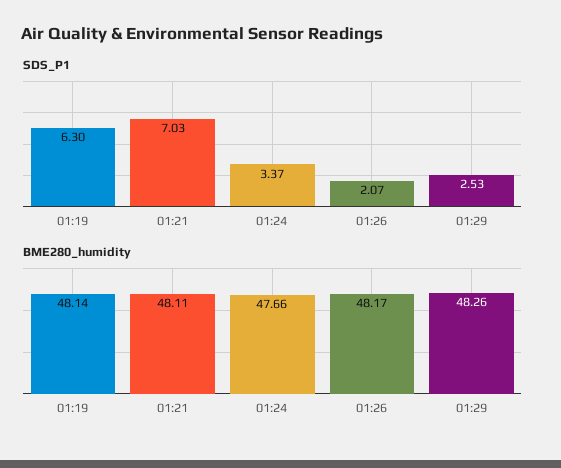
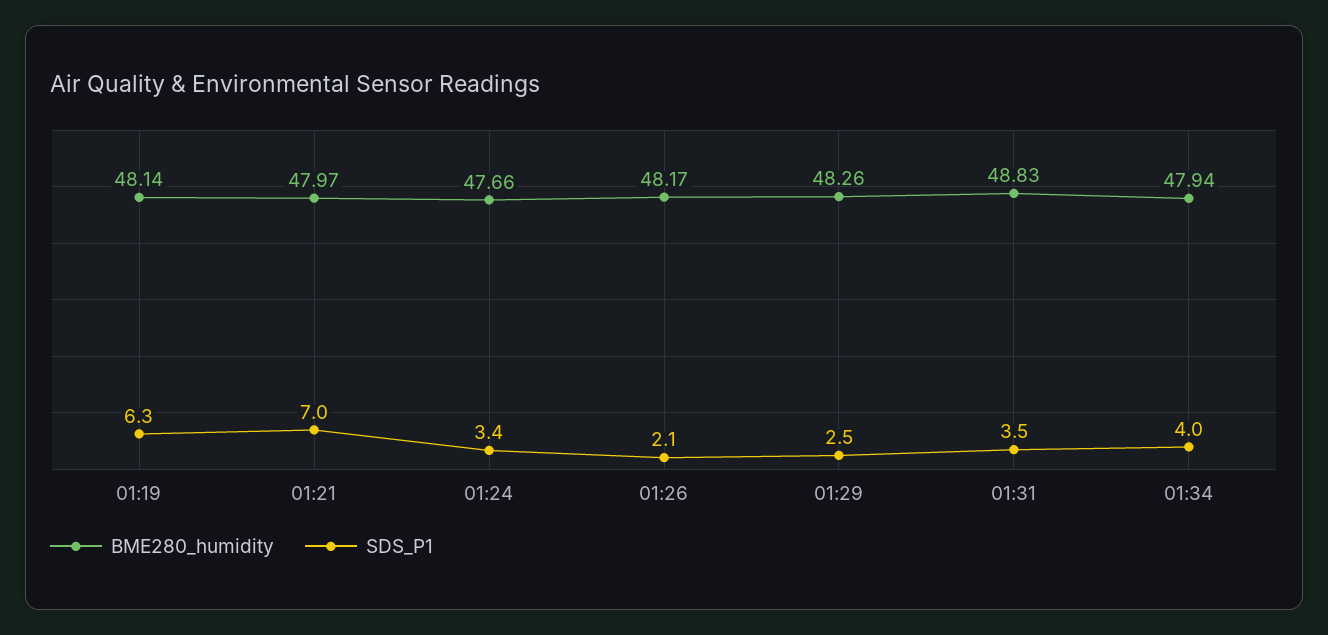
BME280_humidity, 01:21: 48.11 -> 47.97
BME280_humidity, 01:31: none -> 48.83
SDS_P1, 01:31: none -> 3.5
BME280_humidity, 01:34: none -> 47.94
SDS_P1, 01:34: none -> 4

